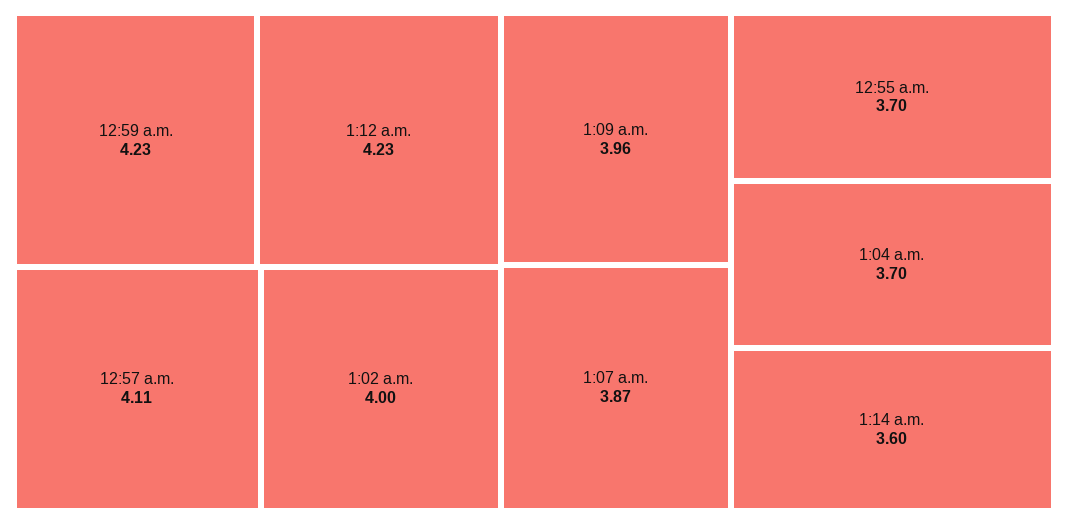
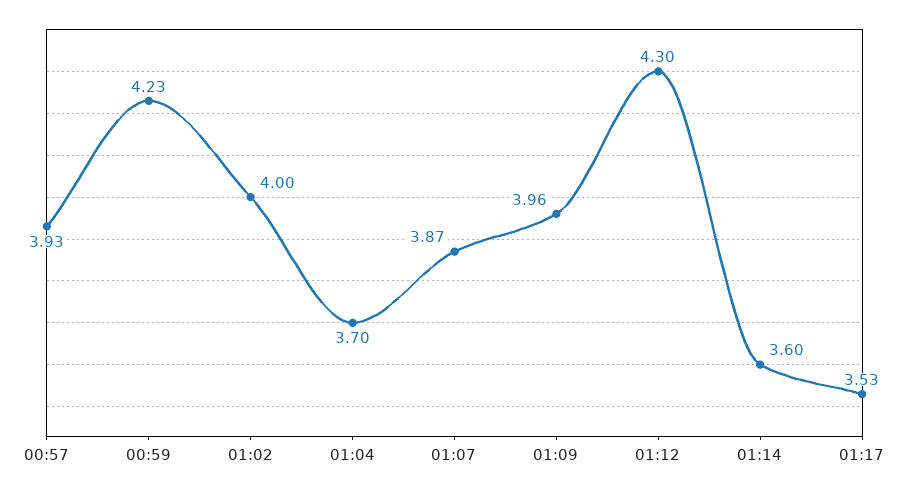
1:12 a.m.: 4.23 -> 4.3
12:57 a.m.: 4.11 -> 3.93
12:55 a.m.: 3.7 -> none
01:17: none -> 3.53

